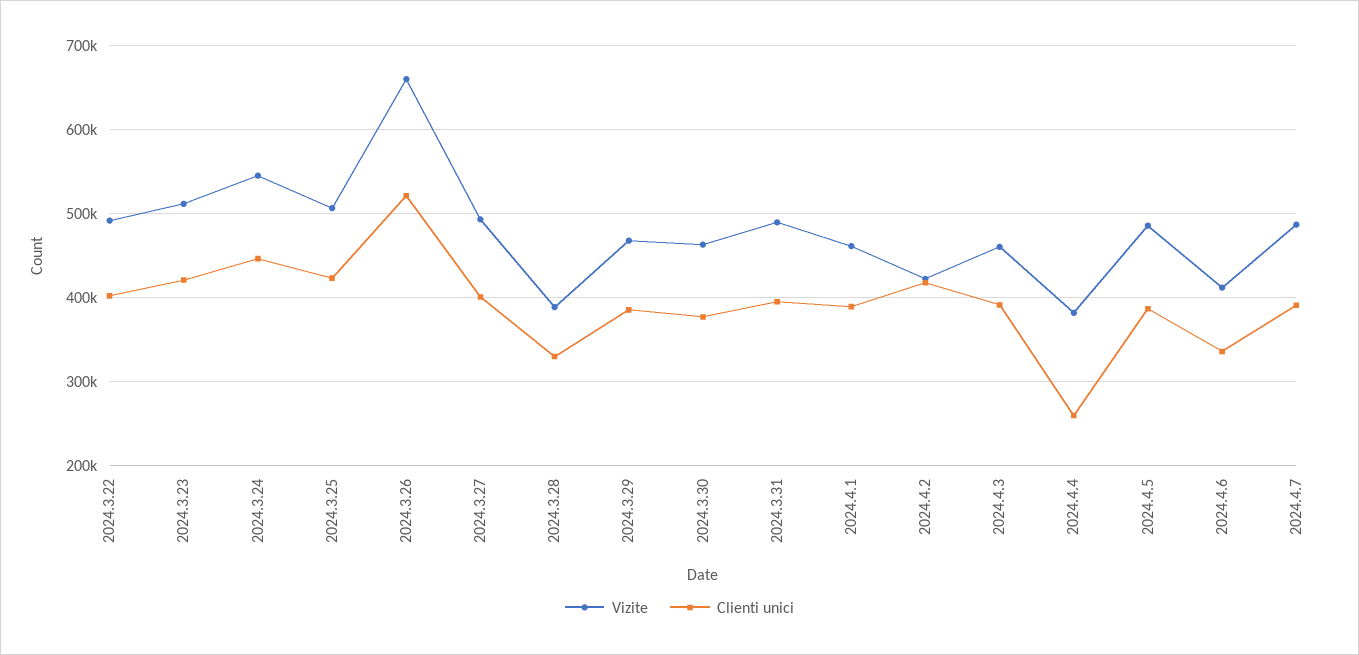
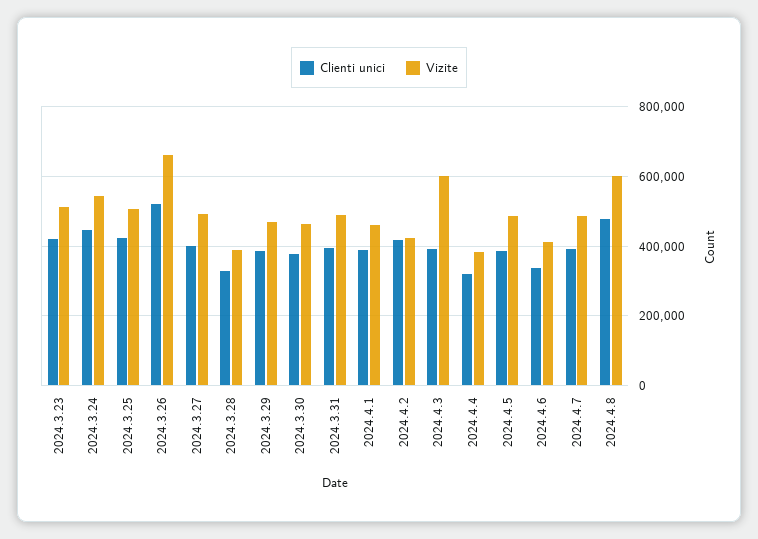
Vizite, 2024.3.22: 490000 -> none
Clienti unici, 2024.3.22: 400000 -> none
Vizite, 2024.4.3: 460000 -> 600000
Clienti unici, 2024.4.4: 260000 -> 320000
Clienti unici, 2024.4.8: none -> 480000
Vizite, 2024.4.8: none -> 600000

